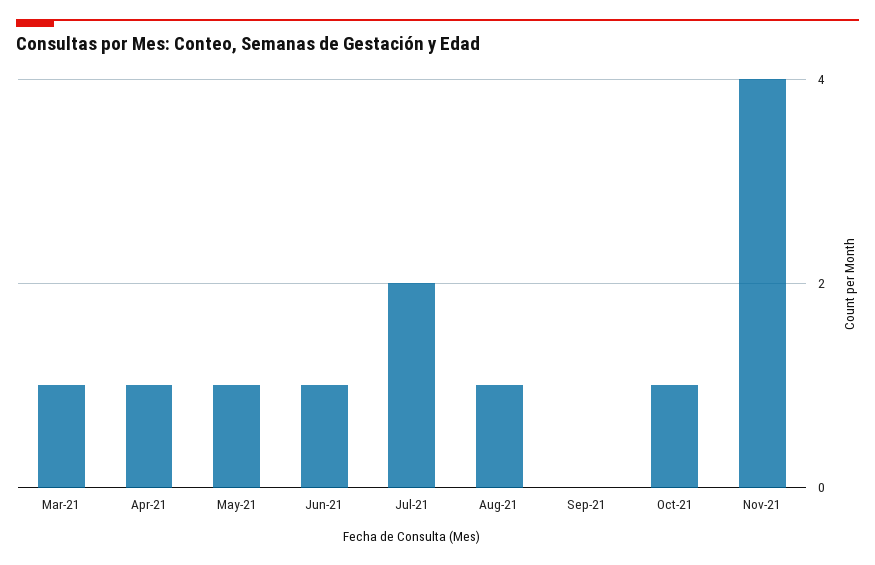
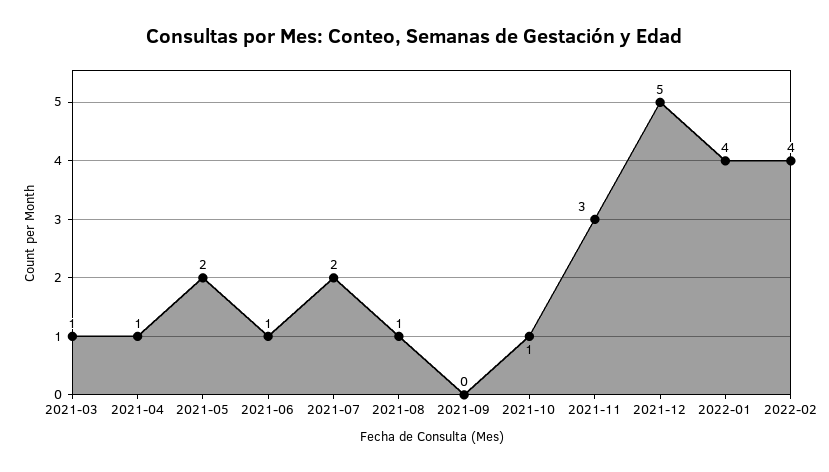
May-21: 1 -> 2
Nov-21: 4 -> 3
2021-12: none -> 5
2022-01: none -> 4
2022-02: none -> 4

